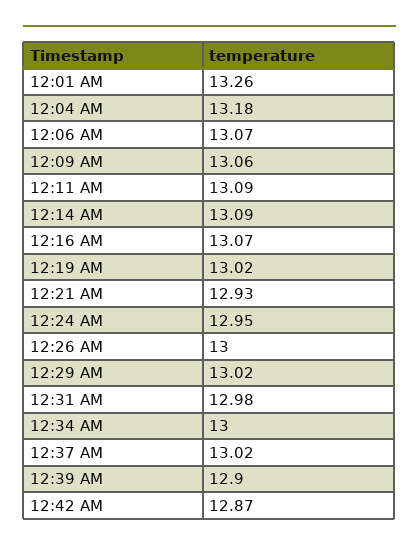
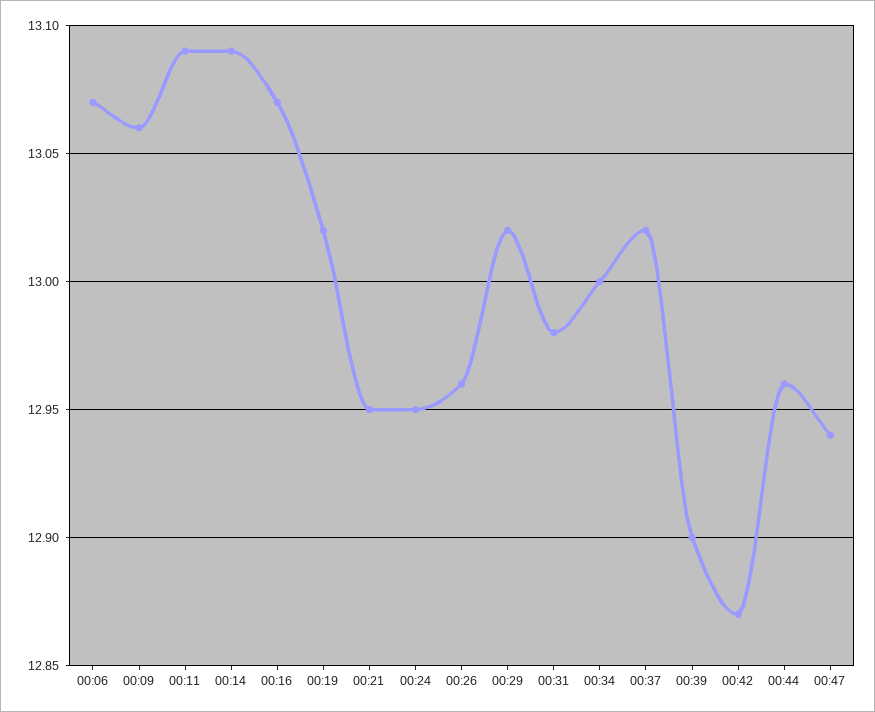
12:01 AM: 13.26 -> none
12:04 AM: 13.18 -> none
12:21 AM: 12.93 -> 12.95
12:26 AM: 13 -> 12.96
00:44: none -> 12.96
00:47: none -> 12.94

